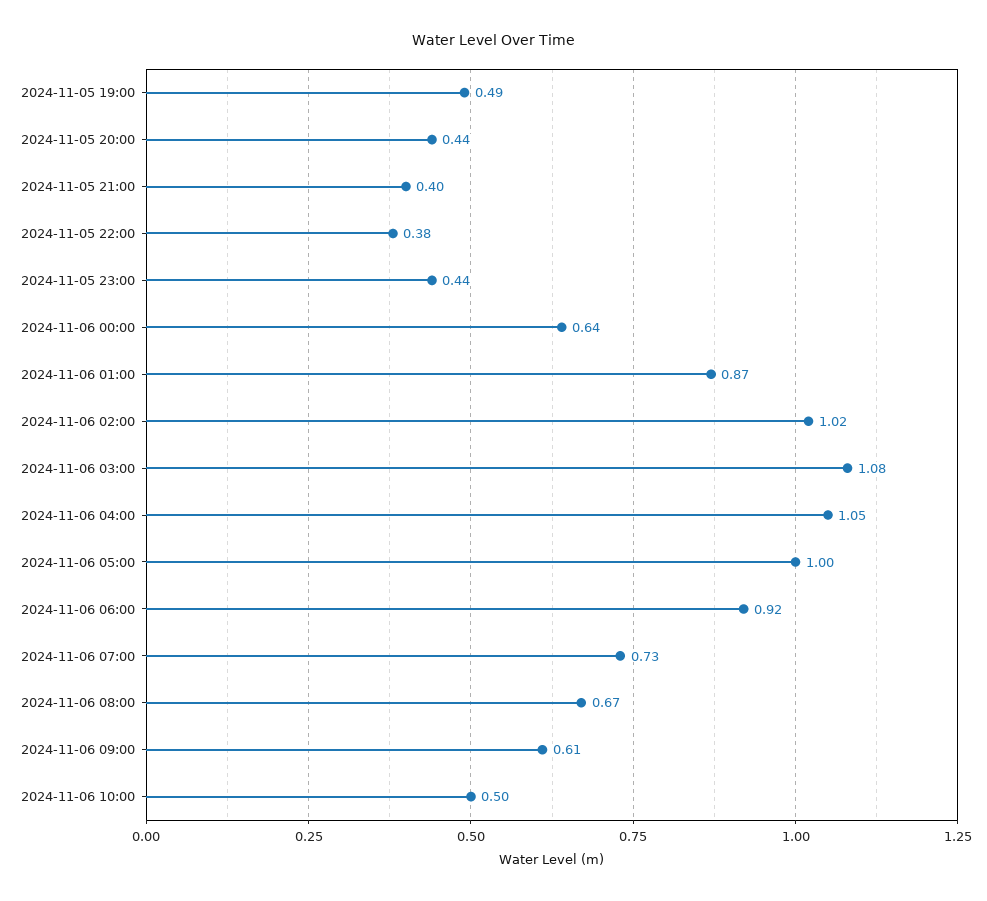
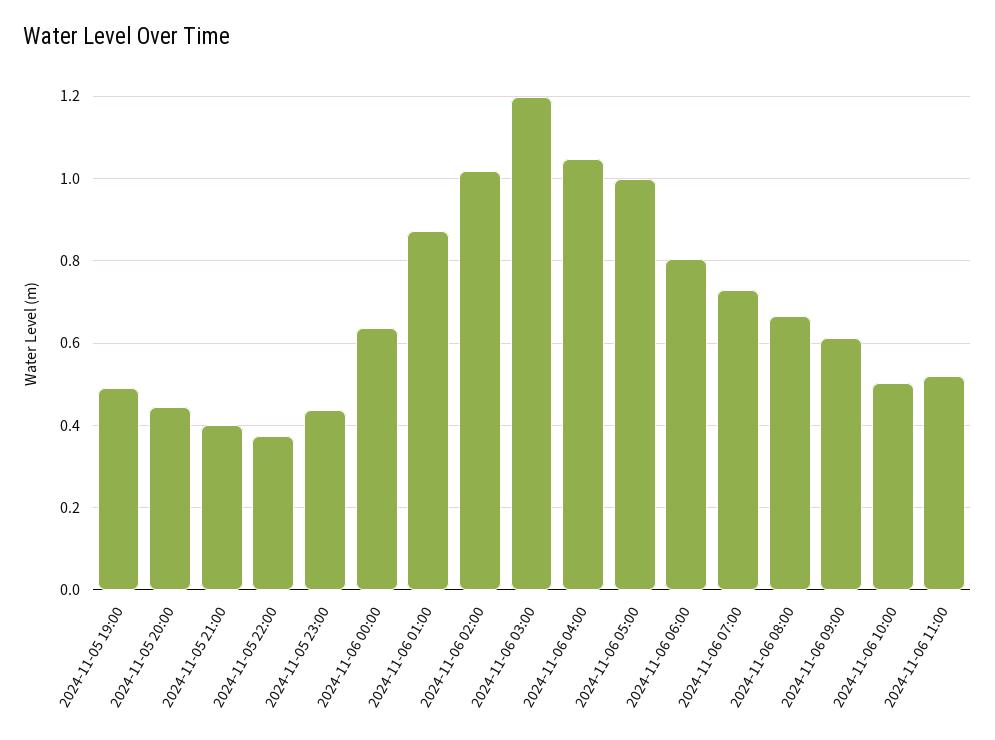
2024-11-06 03:00: 1.08 -> 1.2
2024-11-06 06:00: 0.92 -> 0.8
2024-11-06 11:00: none -> 0.52

